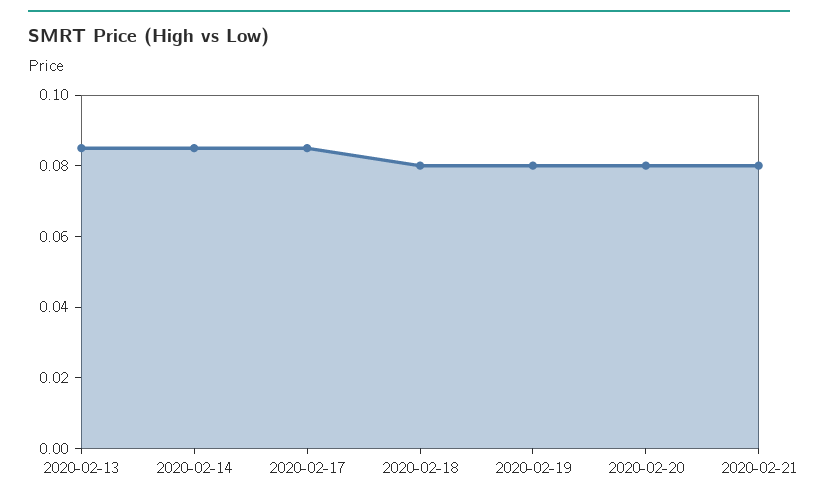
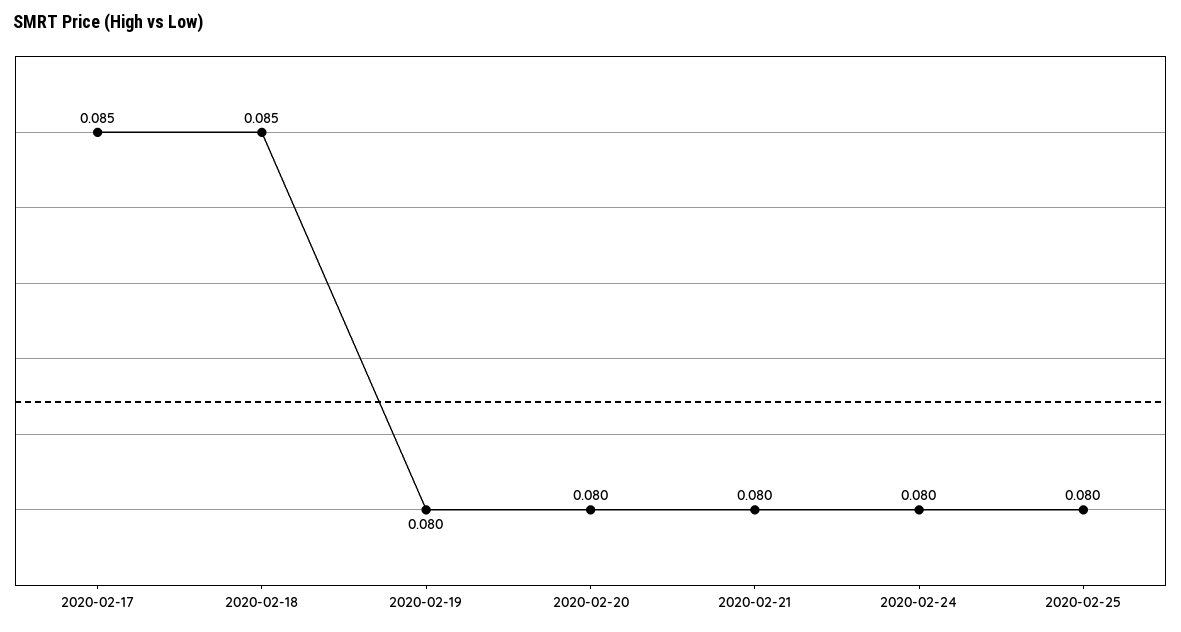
2020-02-13: 0.085 -> none
2020-02-14: 0.085 -> none
2020-02-18: 0.08 -> 0.085
2020-02-24: none -> 0.08
2020-02-25: none -> 0.08

